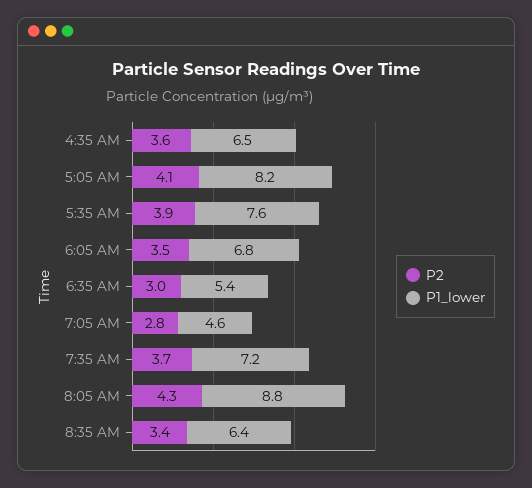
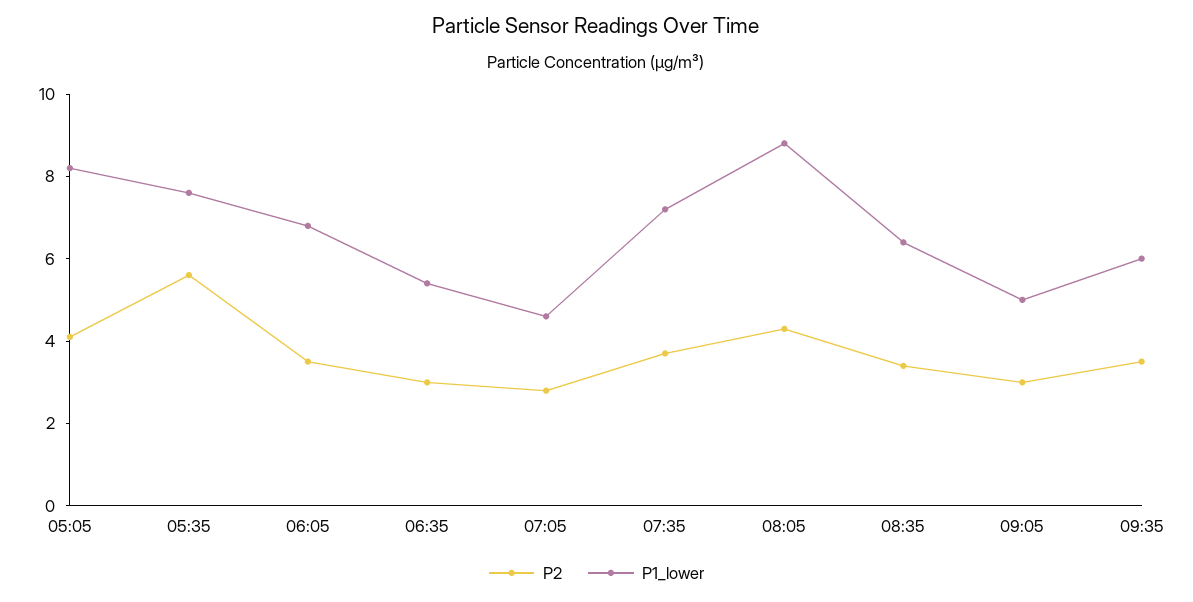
P2, 4:35 AM: 3.6 -> none
P1_lower, 4:35 AM: 6.5 -> none
P2, 5:35 AM: 3.9 -> 5.5
P2, 09:05: none -> 3
P1_lower, 09:05: none -> 5
P2, 09:35: none -> 3.5
P1_lower, 09:35: none -> 6

